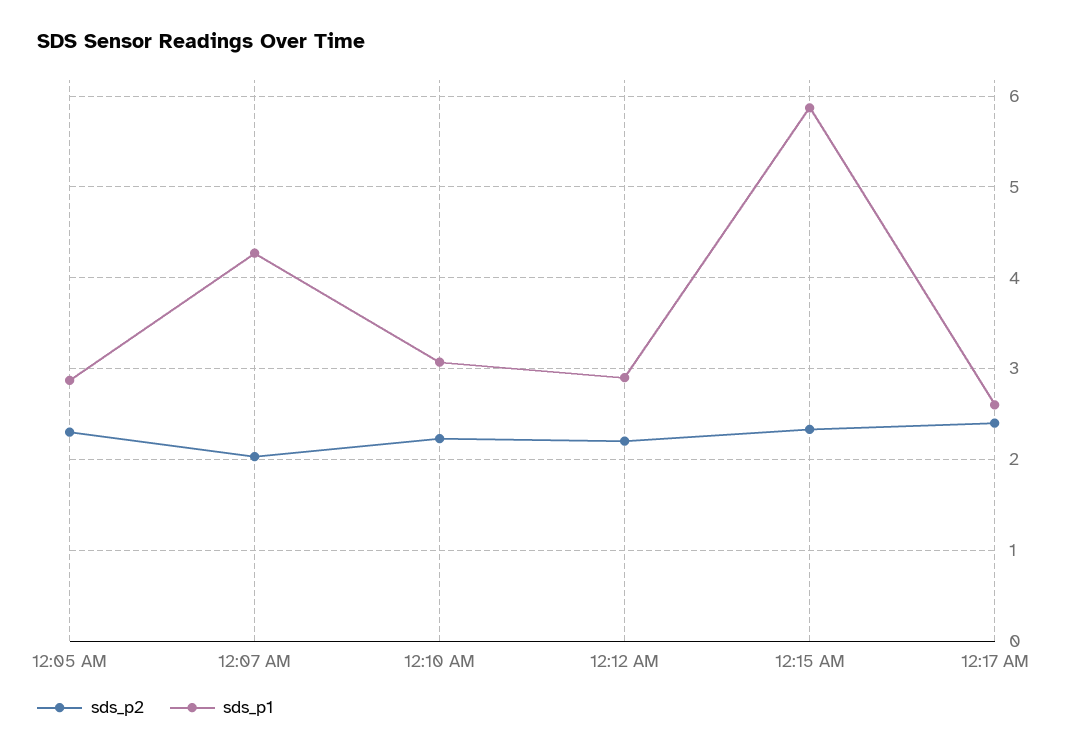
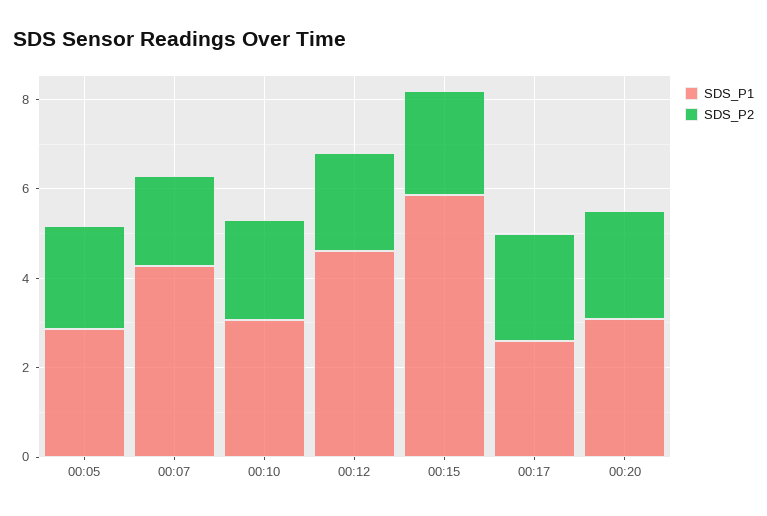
sds_p1, 12:12 AM: 2.9 -> 4.5
sds_p1, 00:20: none -> 3
sds_p2, 00:20: none -> 2.5

